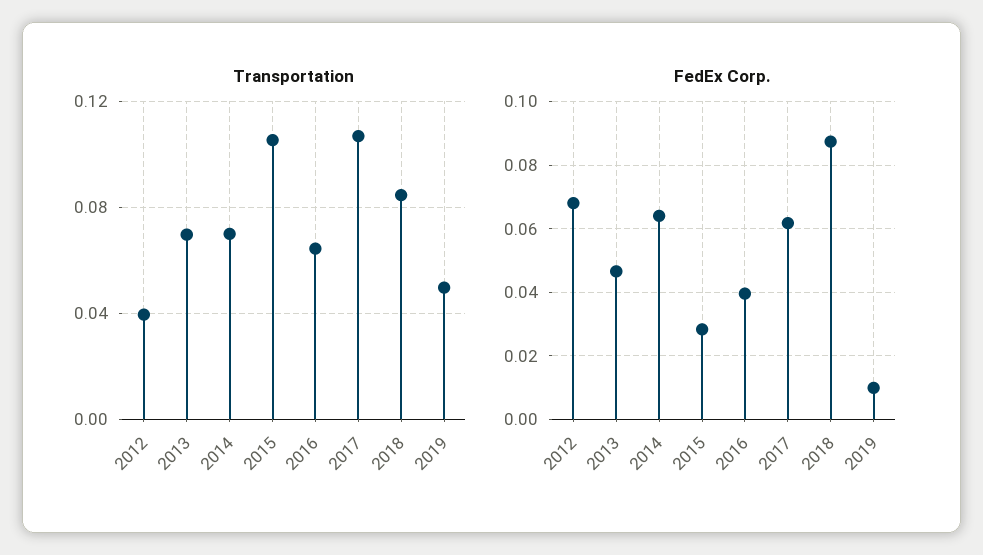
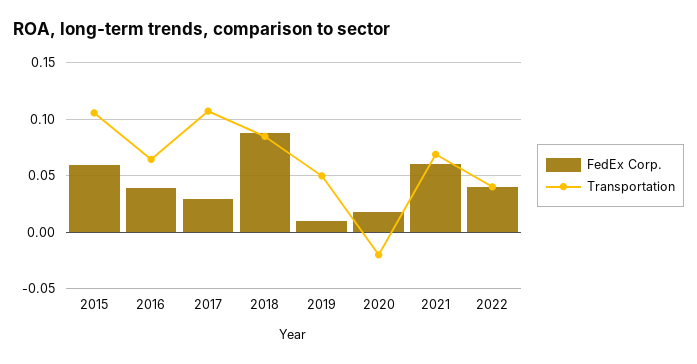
Transportation, 2012: 0.04 -> none
Transportation, 2013: 0.07 -> none
Transportation, 2014: 0.07 -> none
FedEx Corp., 2012: 0.068 -> none
FedEx Corp., 2013: 0.046 -> none
FedEx Corp., 2014: 0.064 -> none
FedEx Corp., 2015: 0.028 -> 0.06
FedEx Corp., 2017: 0.062 -> 0.03
FedEx Corp., 2020: none -> 0.02
Transportation, 2020: none -> -0.02
FedEx Corp., 2021: none -> 0.06
Transportation, 2021: none -> 0.07
FedEx Corp., 2022: none -> 0.04
Transportation, 2022: none -> 0.04

